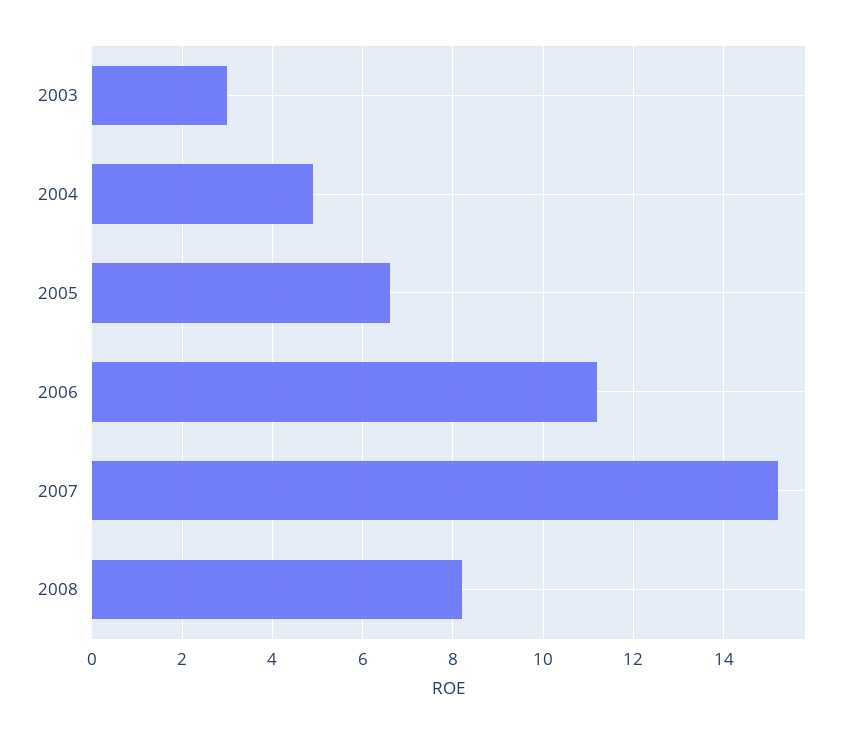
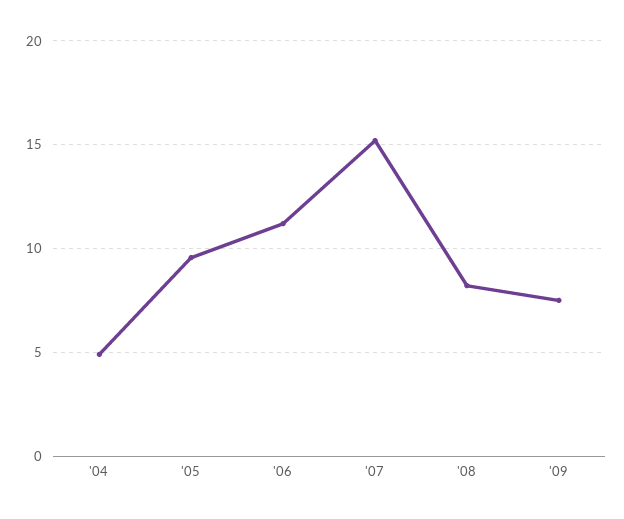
2003: 3 -> none
2005: 6.6 -> 9.5
'09: none -> 7.5

